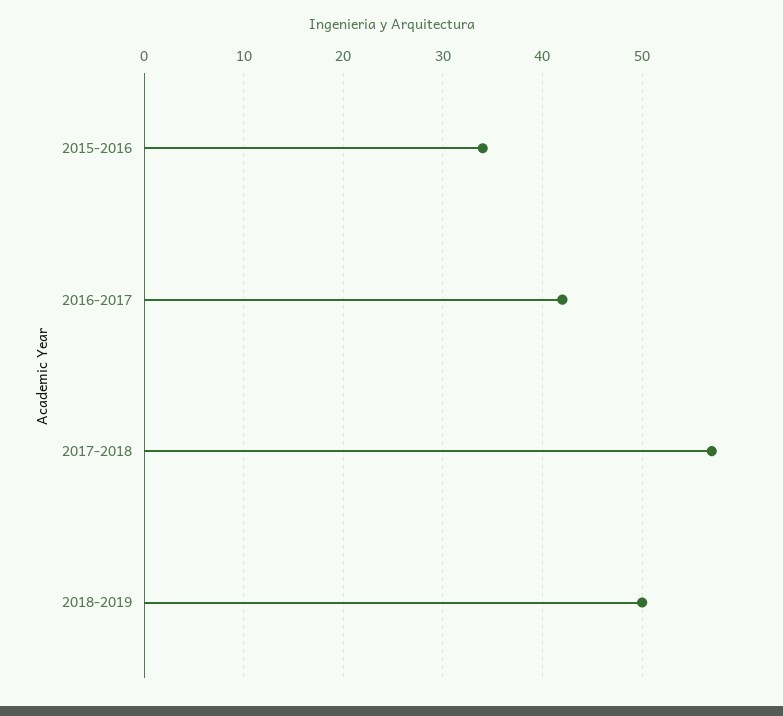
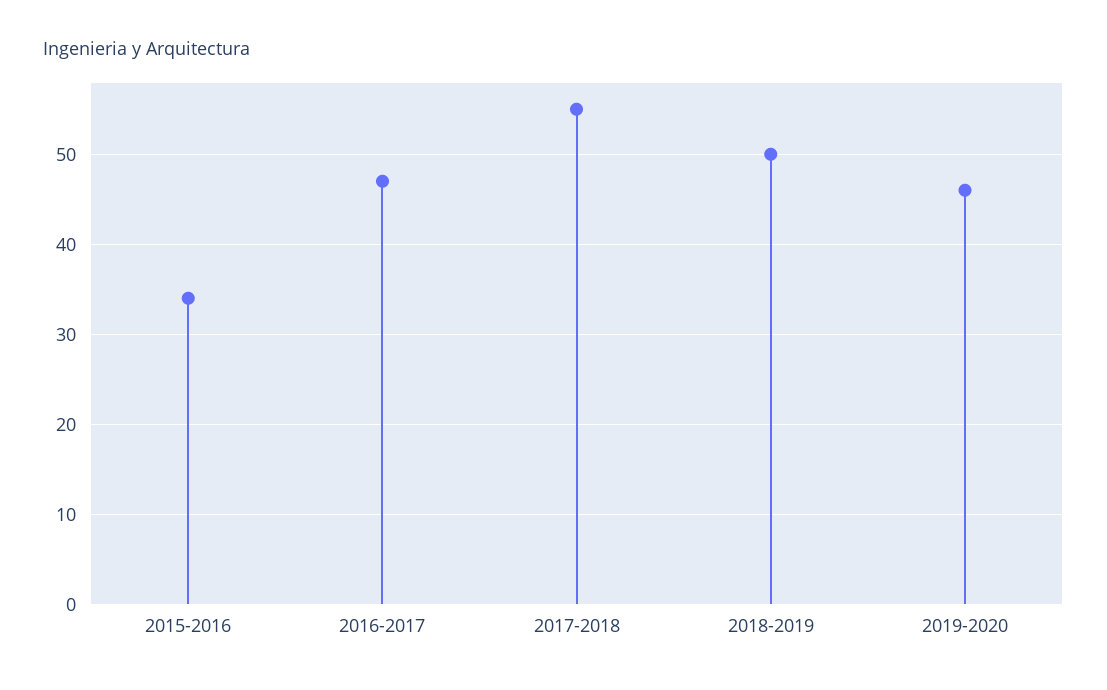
2016-2017: 42 -> 47
2017-2018: 57 -> 55
2019-2020: none -> 46

